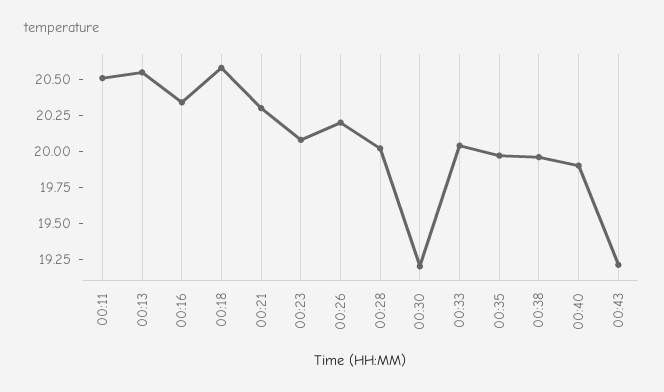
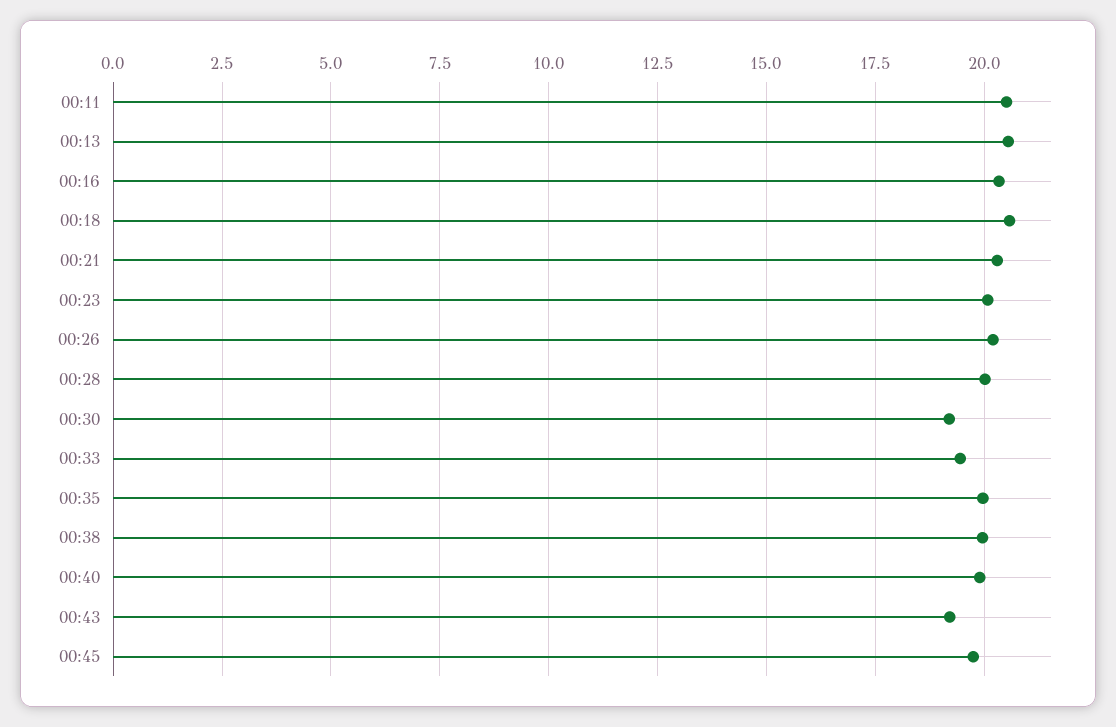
00:33: 20 -> 19.5
00:45: none -> 19.75

